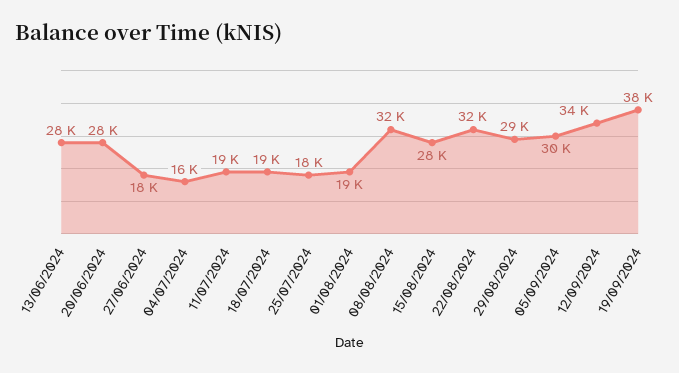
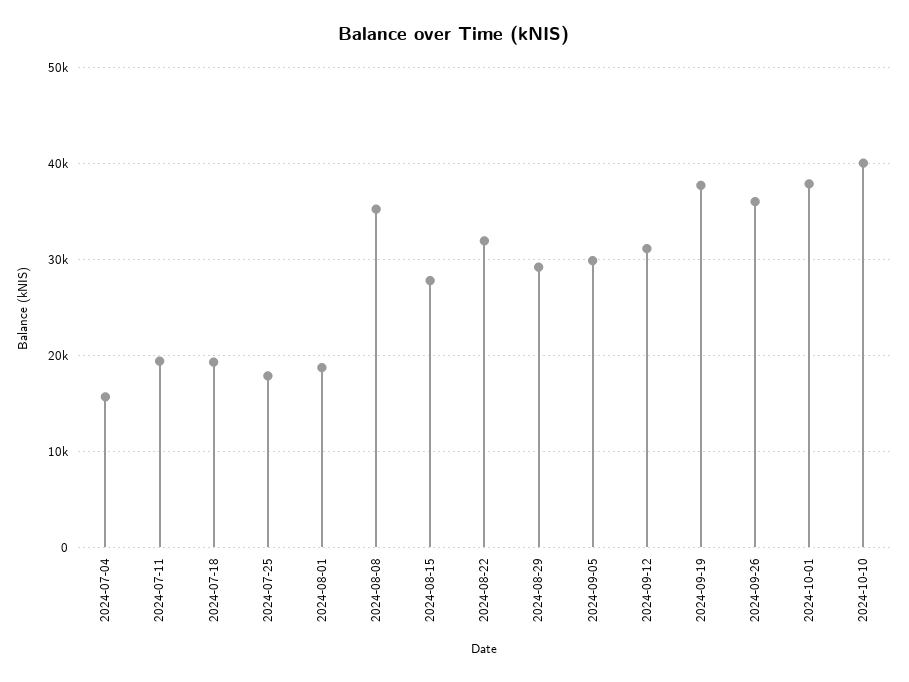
13/06/2024: 28000 -> none
20/06/2024: 28000 -> none
27/06/2024: 18000 -> none
08/08/2024: 32000 -> 35000
12/09/2024: 34000 -> 31000
2024-09-26: none -> 36000
2024-10-01: none -> 38000
2024-10-10: none -> 40000

